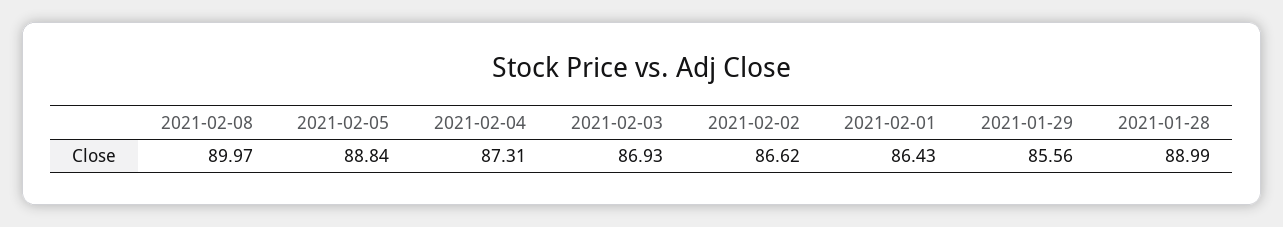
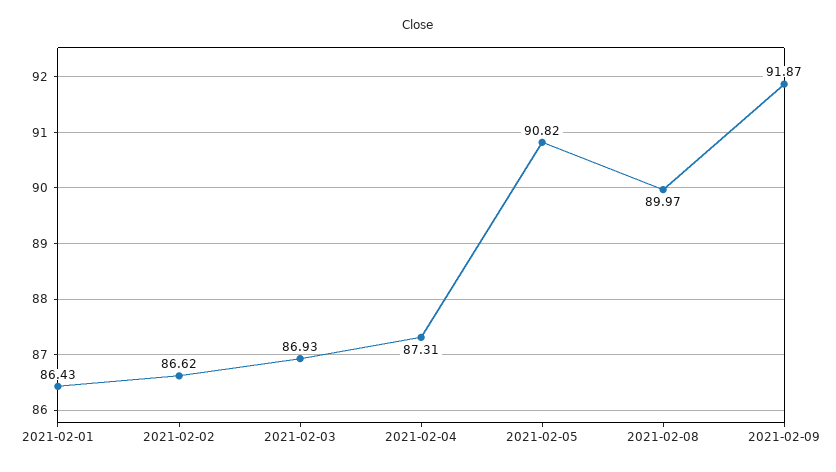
2021-02-05: 88.84 -> 90.82
2021-01-29: 85.56 -> none
2021-01-28: 88.99 -> none
2021-02-09: none -> 91.87

